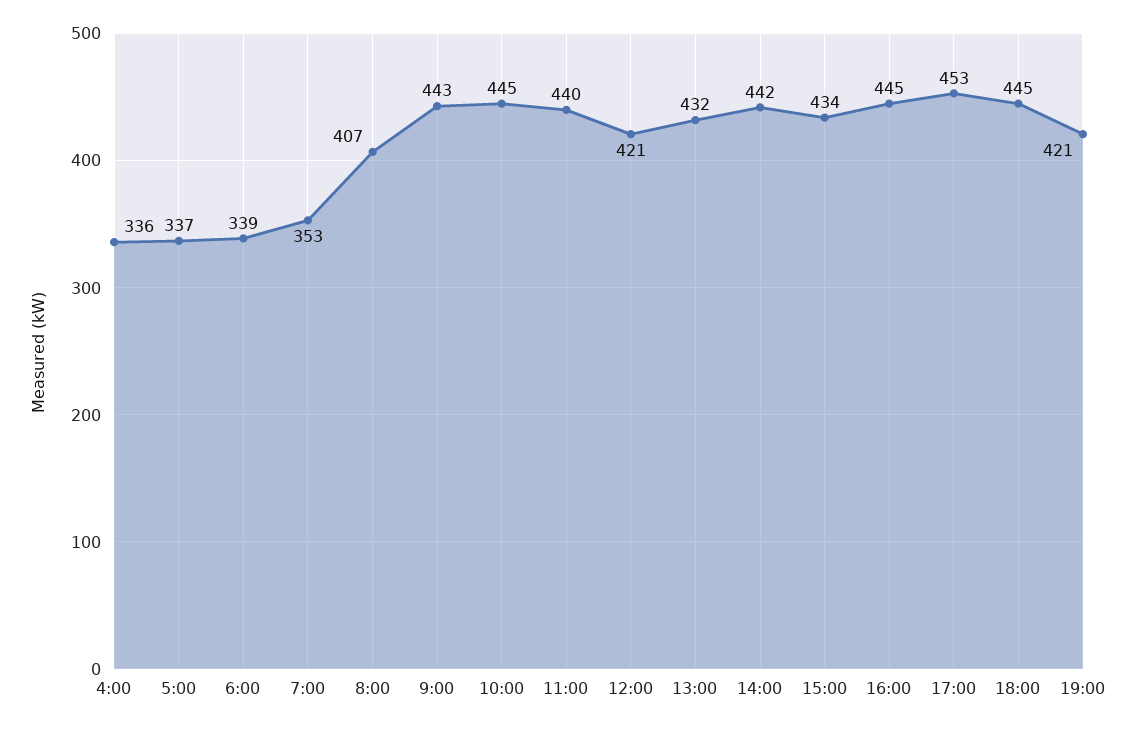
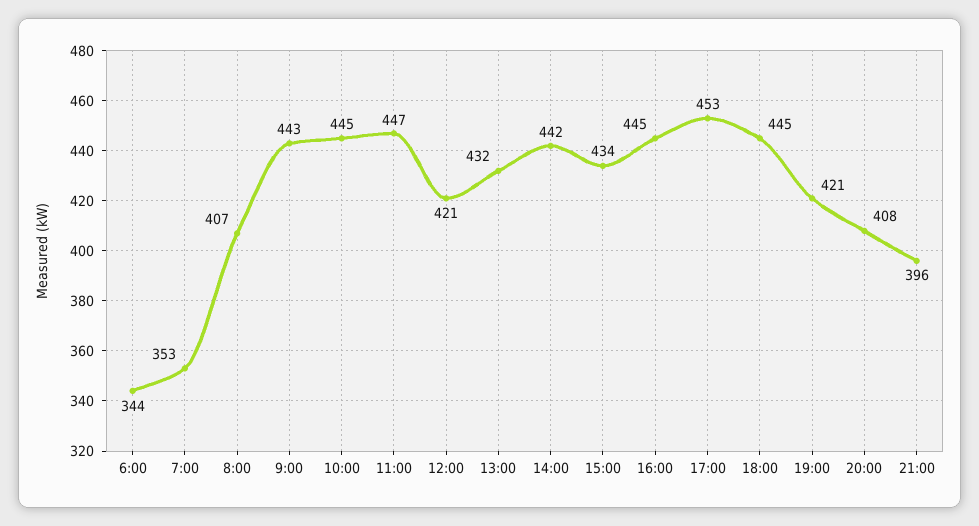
4:00: 336 -> none
5:00: 337 -> none
6:00: 339 -> 344
11:00: 440 -> 447
20:00: none -> 408
21:00: none -> 396

